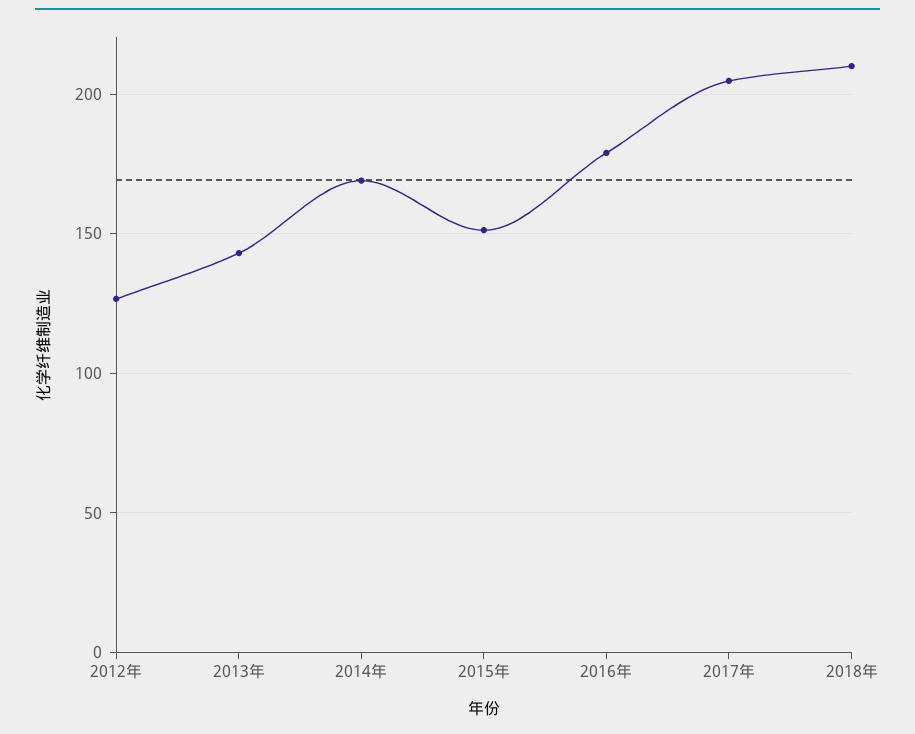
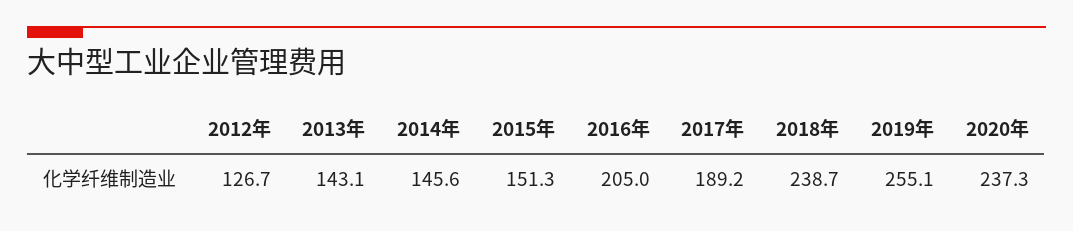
2014年: 170 -> 145.6
2016年: 180 -> 205
2017年: 205 -> 189.2
2018年: 210 -> 238.7
2019年: none -> 255.1
2020年: none -> 237.3

